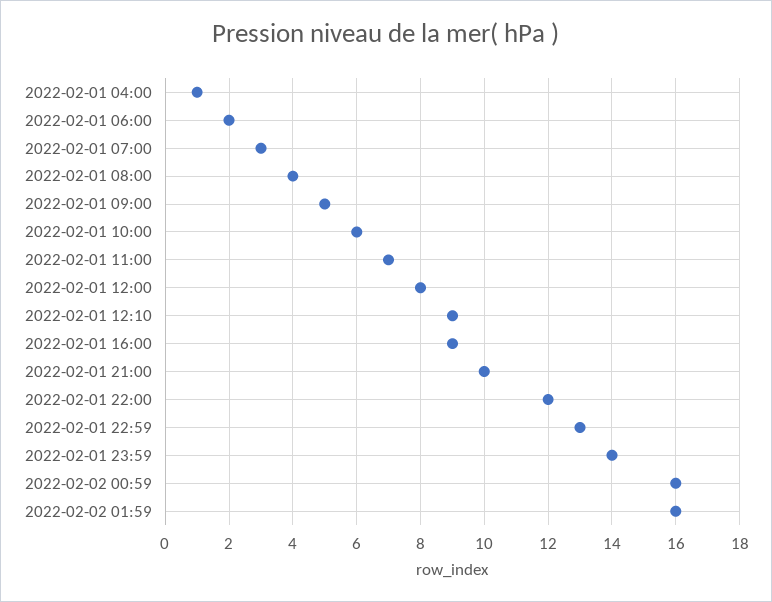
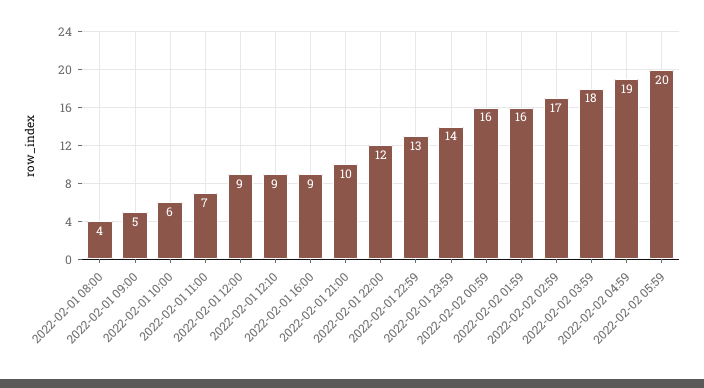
2022-02-01 04:00: 1 -> none
2022-02-01 06:00: 2 -> none
2022-02-01 07:00: 3 -> none
2022-02-01 12:00: 8 -> 9
2022-02-02 02:59: none -> 17
2022-02-02 03:59: none -> 18
2022-02-02 04:59: none -> 19
2022-02-02 05:59: none -> 20

